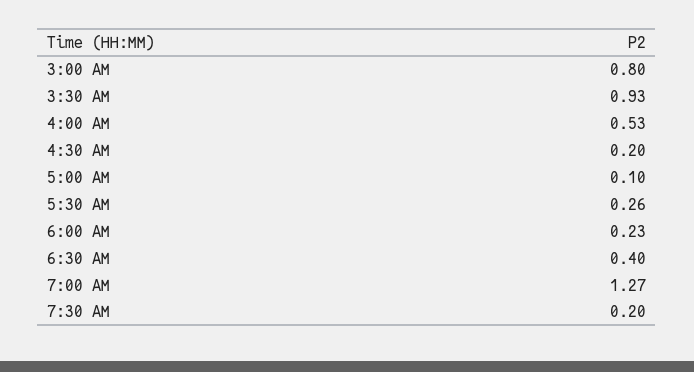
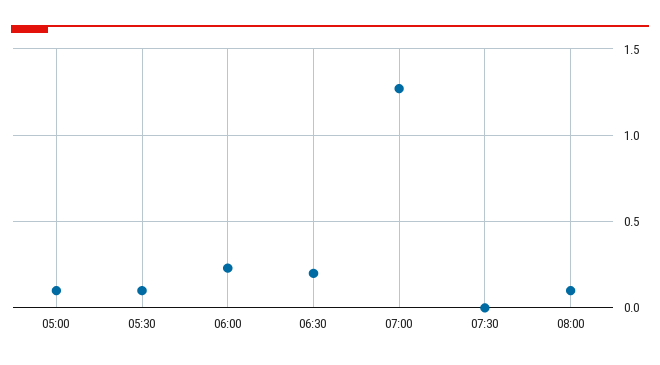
3:00 AM: 0.8 -> none
3:30 AM: 0.93 -> none
4:00 AM: 0.53 -> none
4:30 AM: 0.2 -> none
5:30 AM: 0.26 -> 0.1
6:30 AM: 0.4 -> 0.2
7:30 AM: 0.2 -> 0
08:00: none -> 0.1

